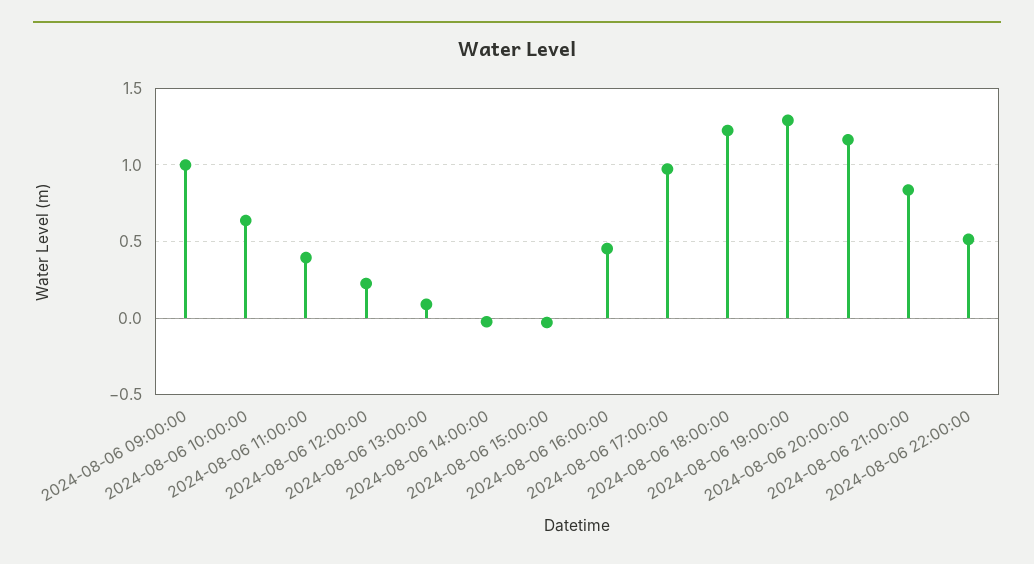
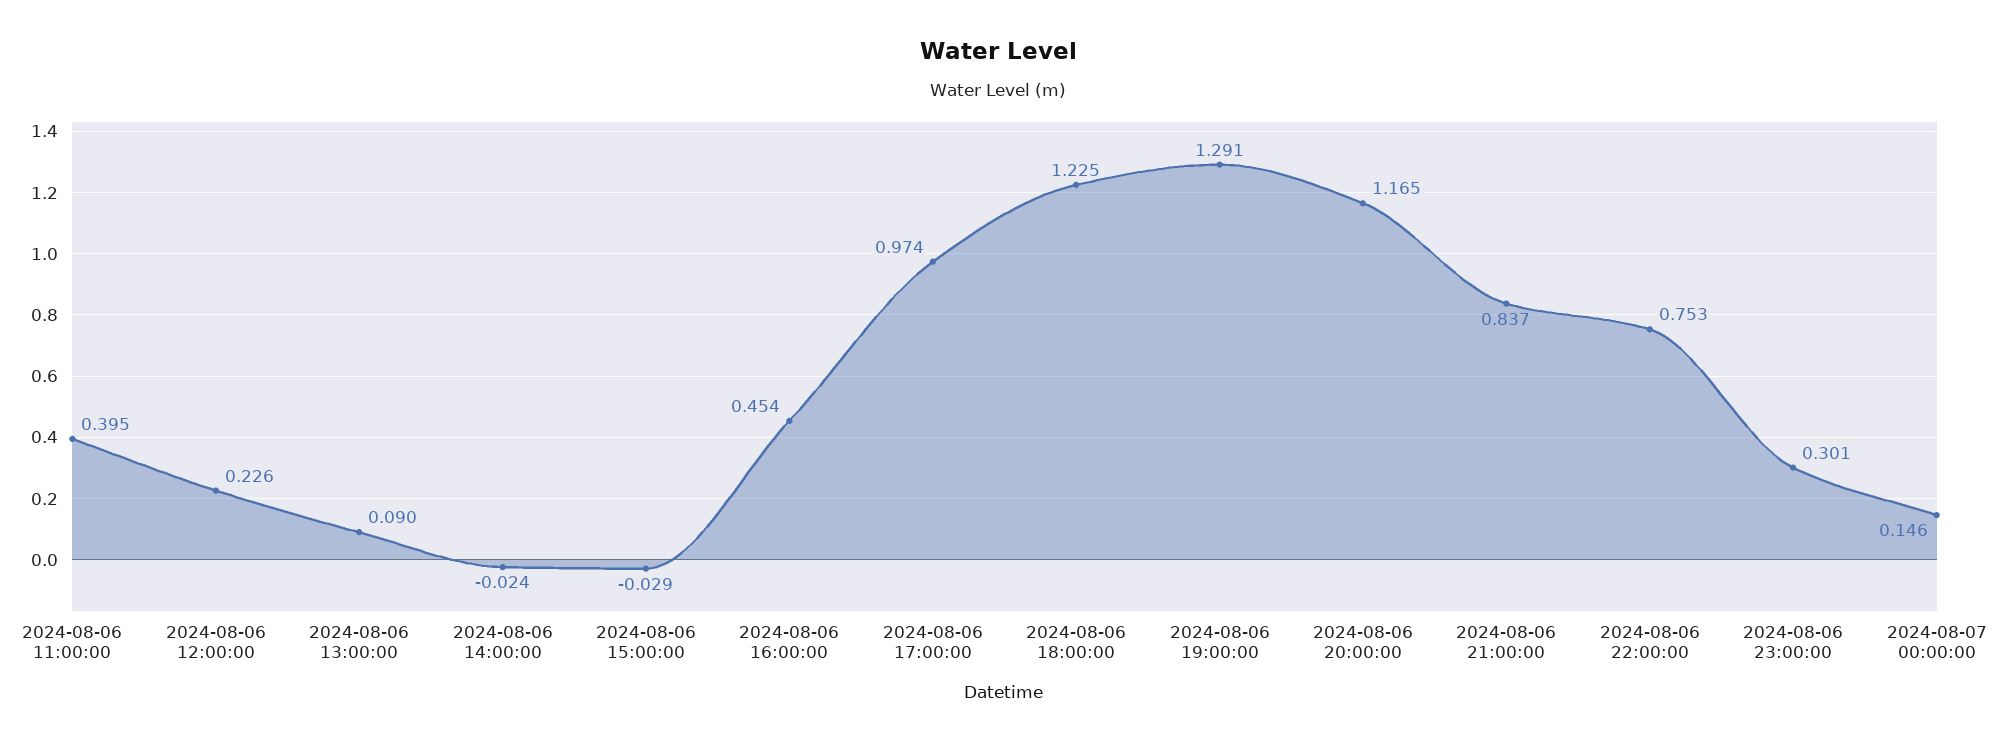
2024-08-06 09:00:00: 1 -> none
2024-08-06 10:00:00: 0.65 -> none
2024-08-06 22:00:00: 0.5 -> 0.753
2024-08-06 23:00:00: none -> 0.301
2024-08-07 00:00:00: none -> 0.146

